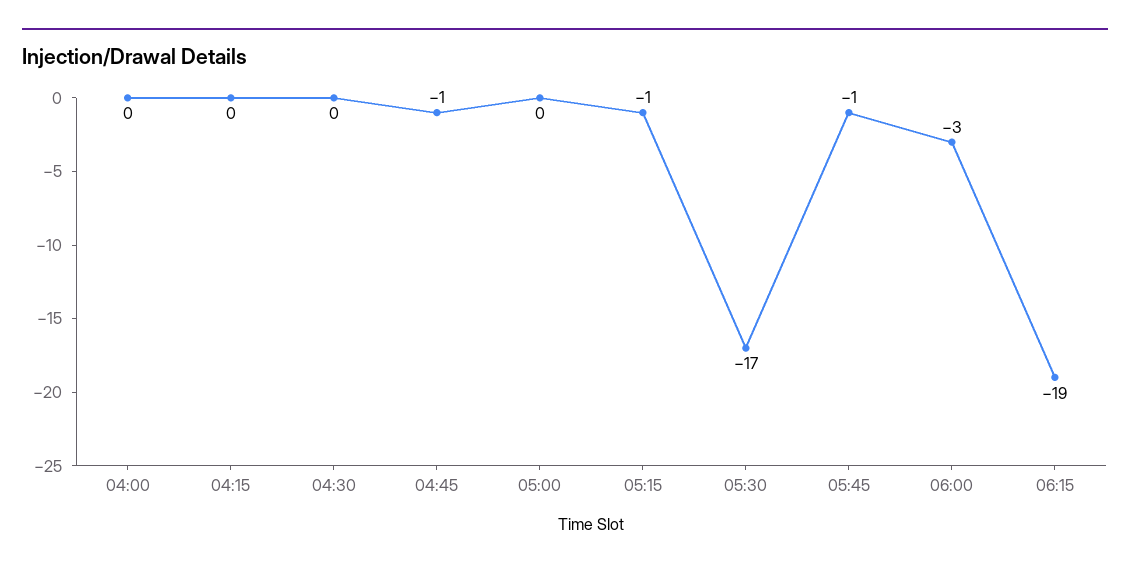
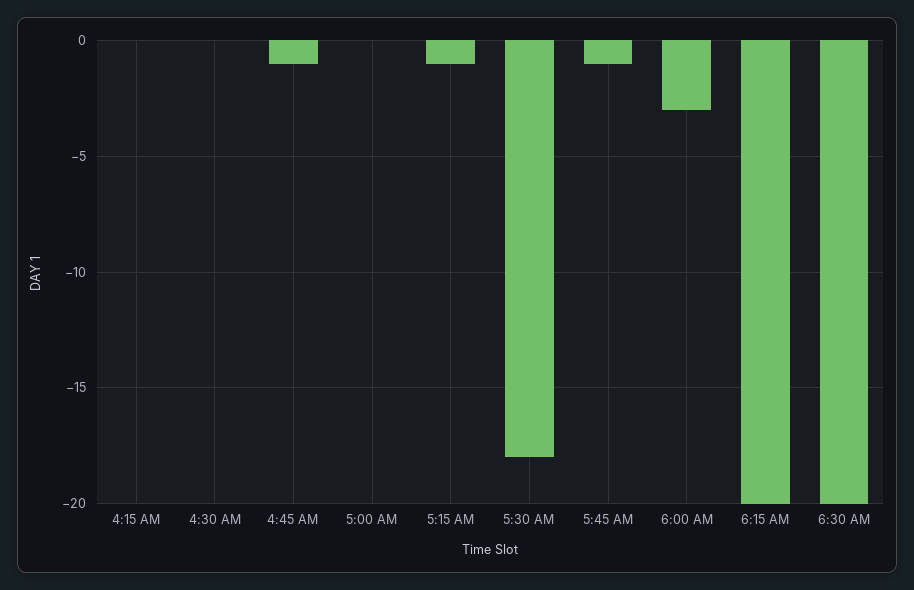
04:00: 0 -> none
05:30: -17 -> -18
06:15: -19 -> -20
6:30 AM: none -> -20

